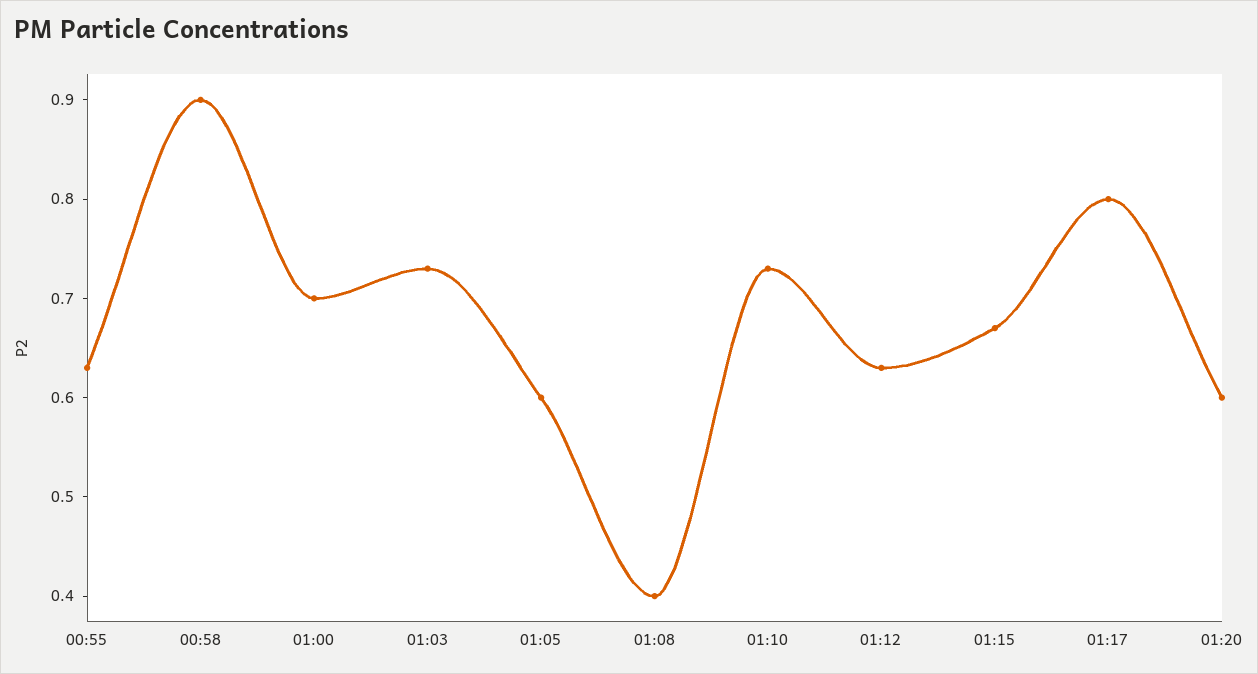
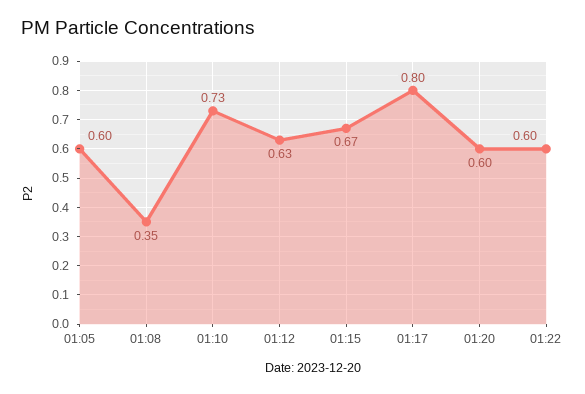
00:55: 0.63 -> none
00:58: 0.9 -> none
01:00: 0.7 -> none
01:03: 0.73 -> none
01:08: 0.4 -> 0.35
01:22: none -> 0.6

